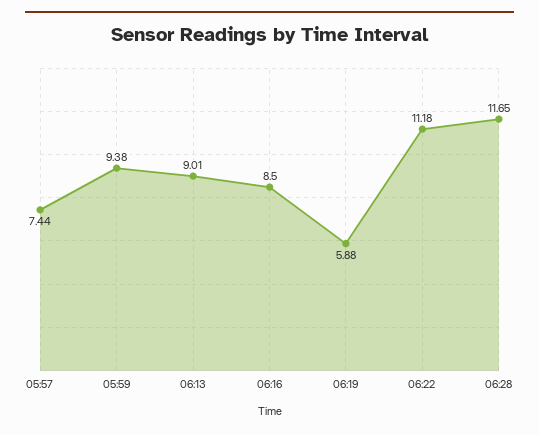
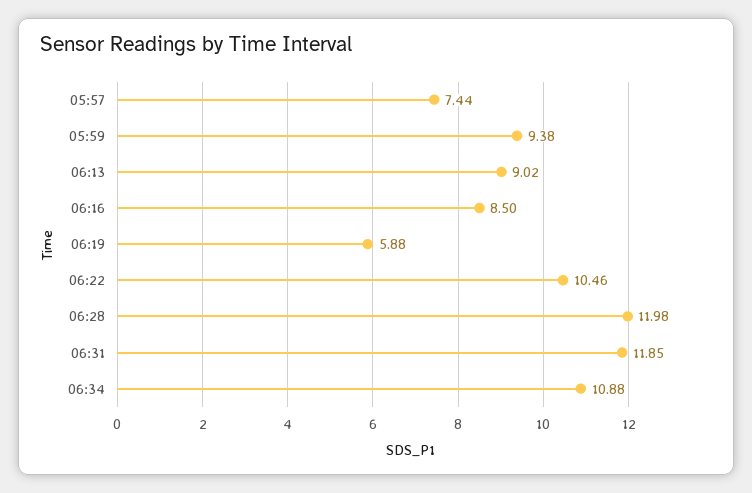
06:13: 9.01 -> 9.02
06:22: 11.18 -> 10.46
06:28: 11.65 -> 11.98
06:31: none -> 11.85
06:34: none -> 10.88

